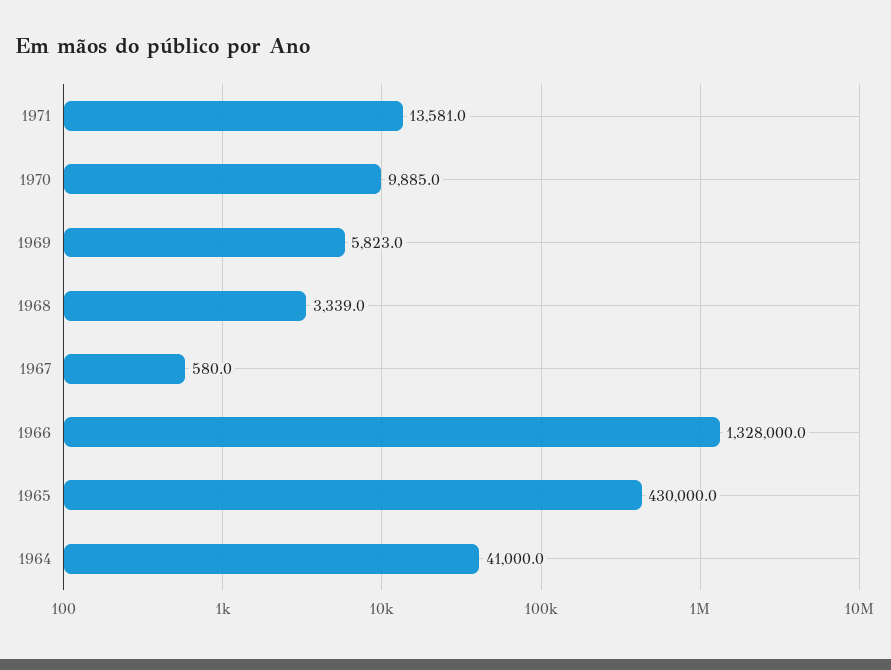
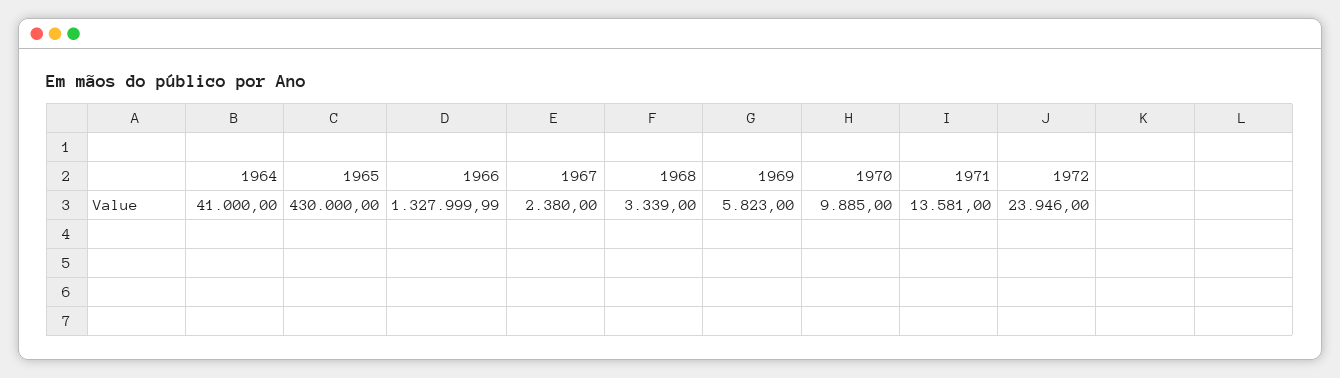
1967: 580 -> 2380
1972: none -> 23946

